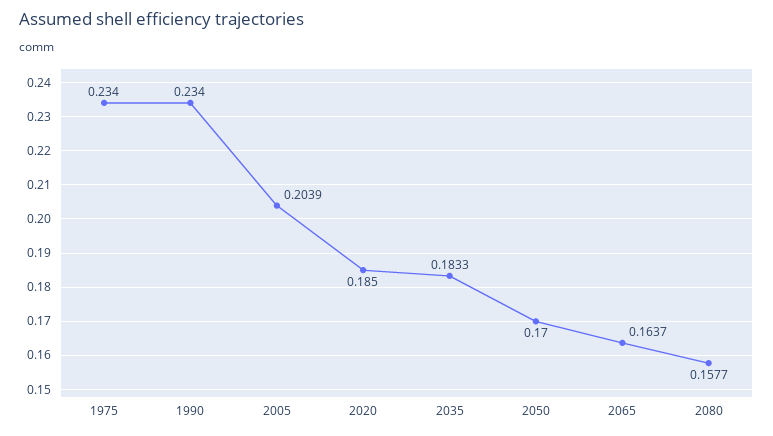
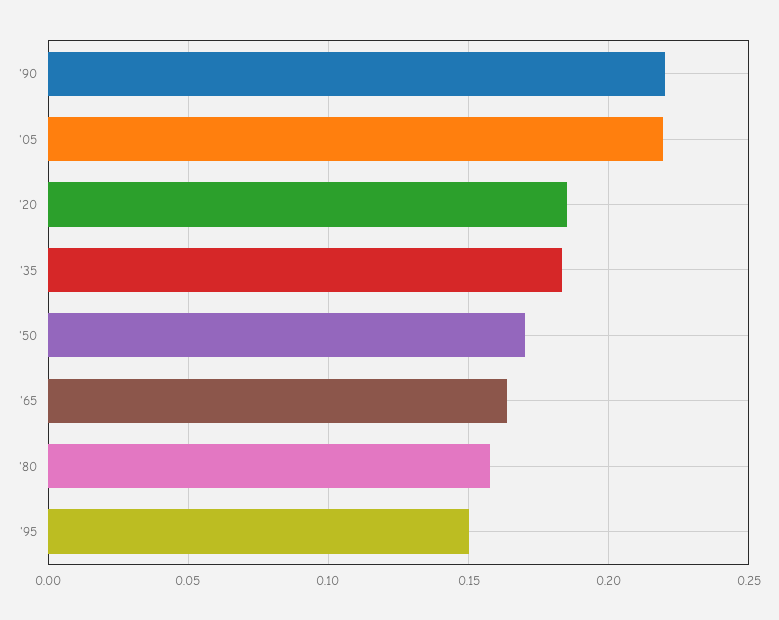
1975: 0.234 -> none
1990: 0.234 -> 0.22
2005: 0.2039 -> 0.22
'95: none -> 0.15

